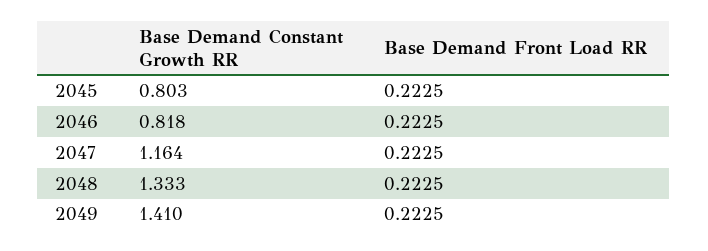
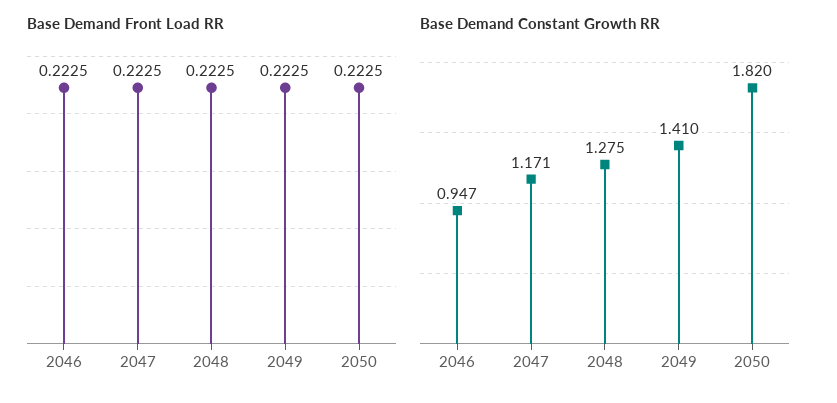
Base Demand Constant Growth RR, 2045: 0.803 -> none
Base Demand Front Load RR, 2045: 0.2225 -> none
Base Demand Constant Growth RR, 2046: 0.818 -> 0.947
Base Demand Constant Growth RR, 2047: 1.164 -> 1.171
Base Demand Constant Growth RR, 2048: 1.333 -> 1.275
Base Demand Front Load RR, 2050: none -> 0.2225
Base Demand Constant Growth RR, 2050: none -> 1.82

